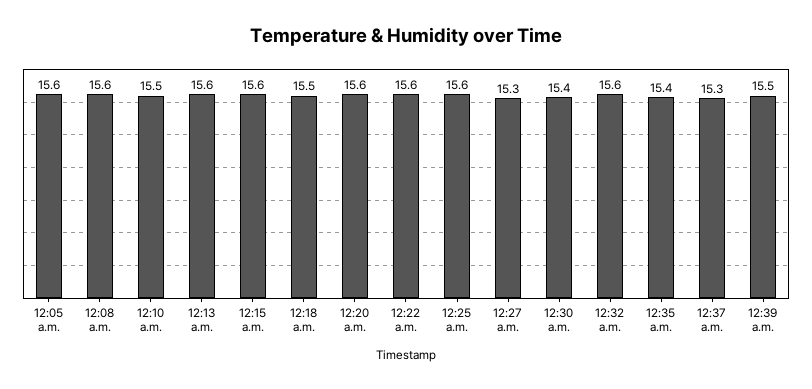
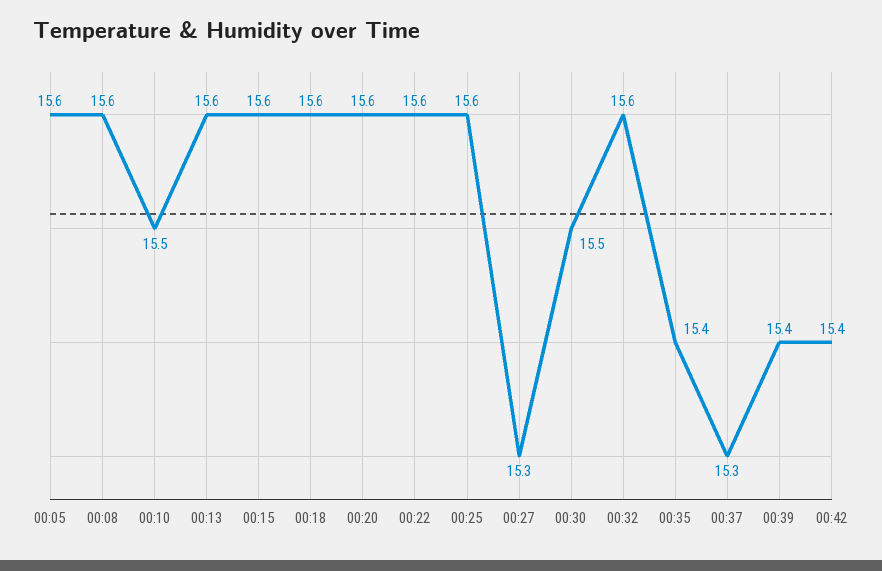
12:18 a.m.: 15.5 -> 15.6
12:30 a.m.: 15.4 -> 15.5
12:39 a.m.: 15.5 -> 15.4
00:42: none -> 15.4

